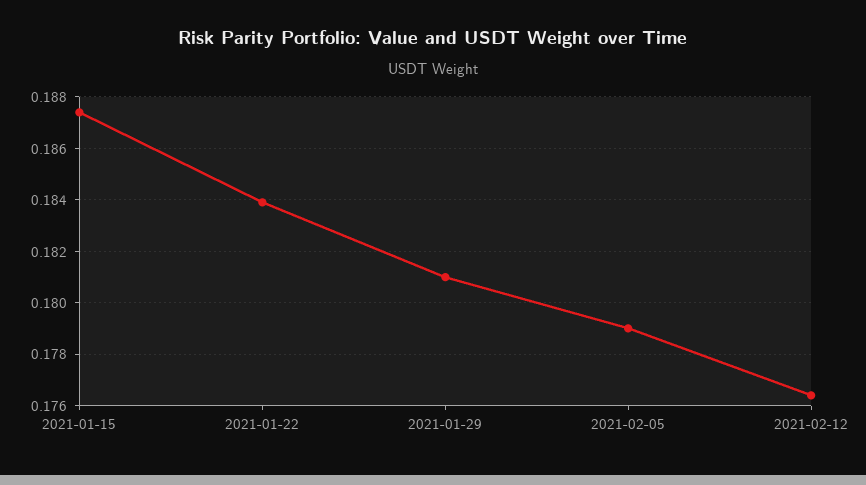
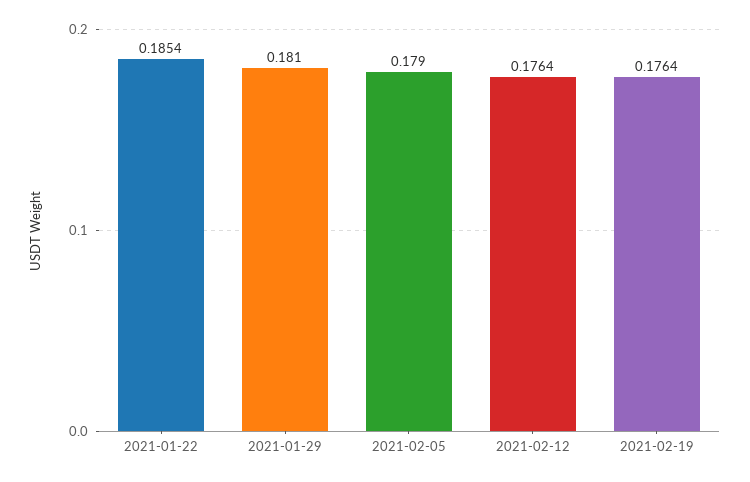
2021-01-15: 0.1875 -> none
2021-01-22: 0.184 -> 0.1854
2021-02-19: none -> 0.1764

